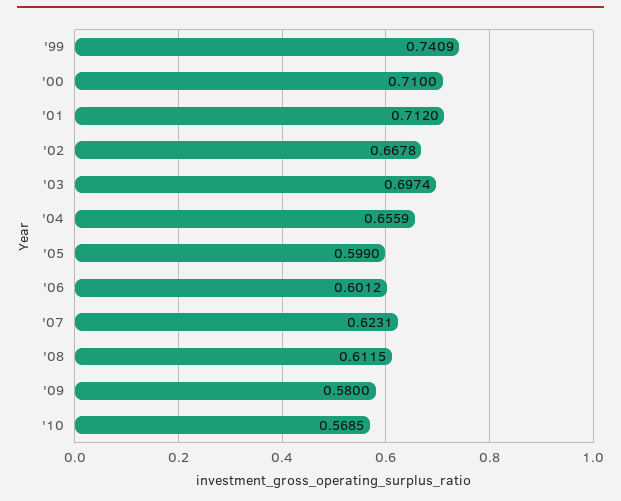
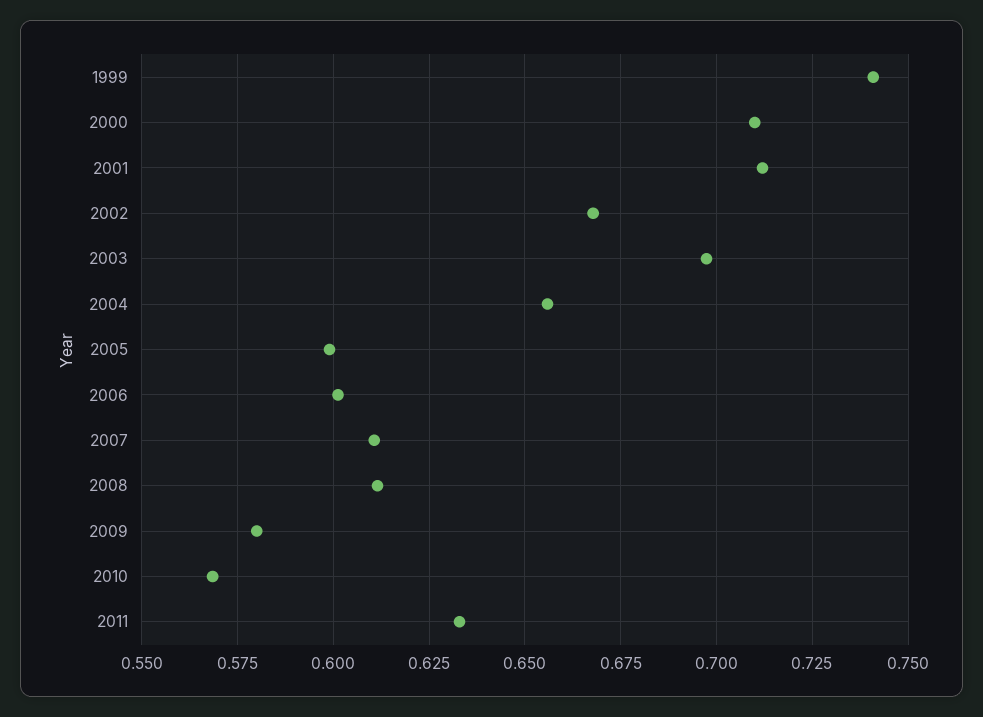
'07: 0.6231 -> 0.61
2011: none -> 0.6325

